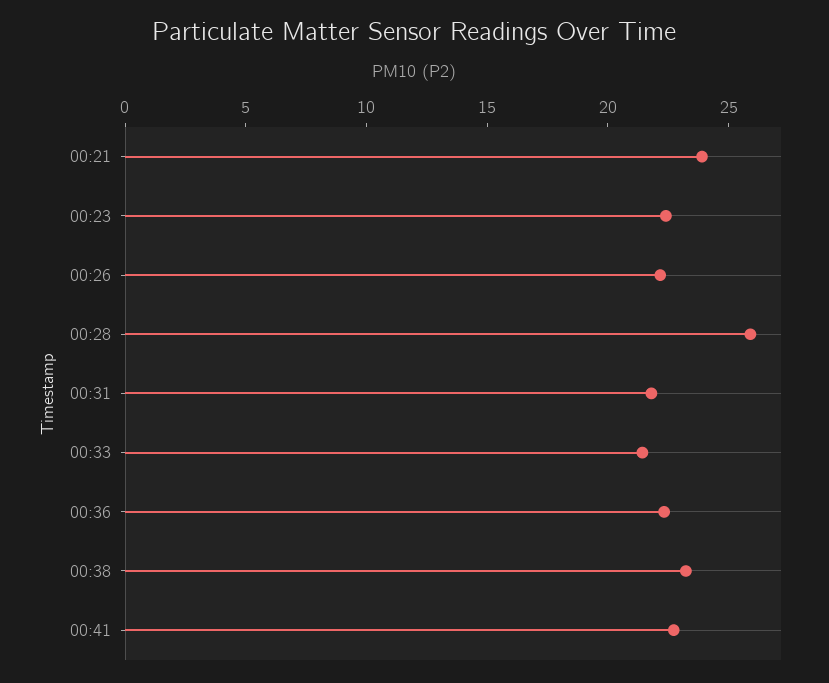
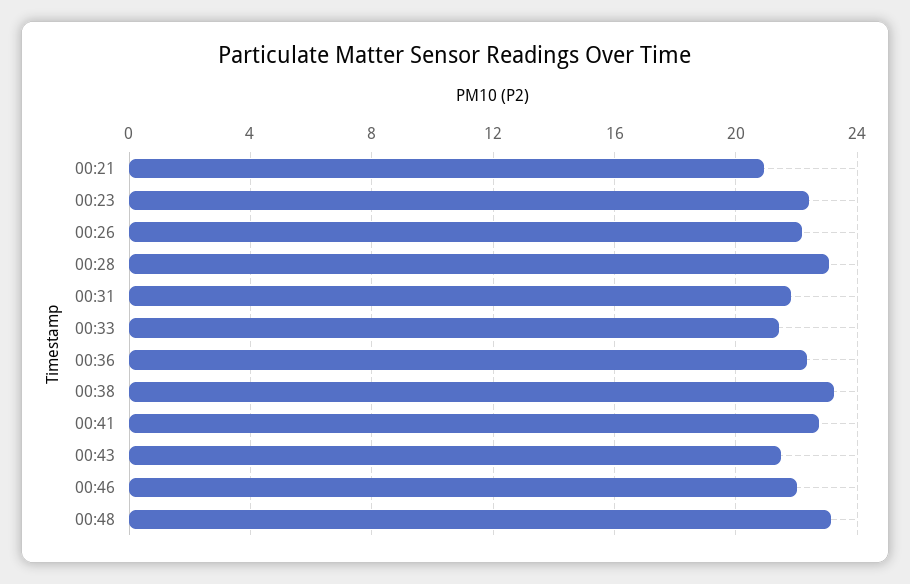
00:21: 24 -> 21
00:28: 26 -> 23
00:43: none -> 21.5
00:46: none -> 22
00:48: none -> 23

